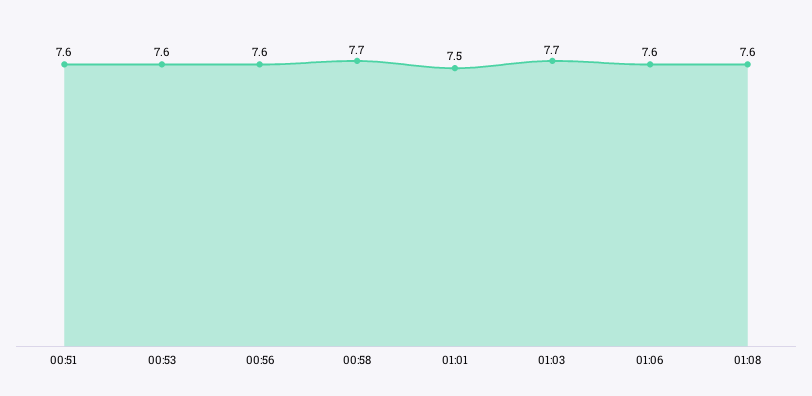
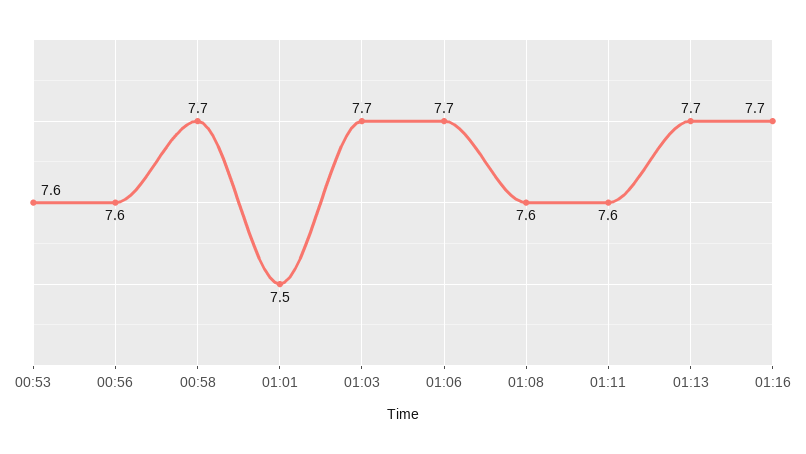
00:51: 7.6 -> none
01:06: 7.6 -> 7.7
01:11: none -> 7.6
01:13: none -> 7.7
01:16: none -> 7.7

